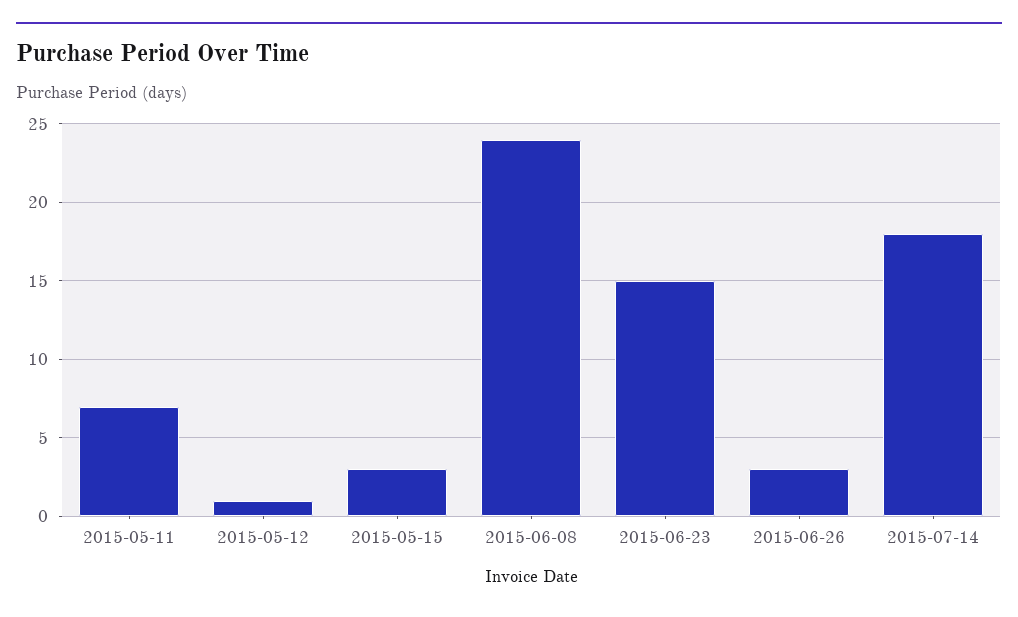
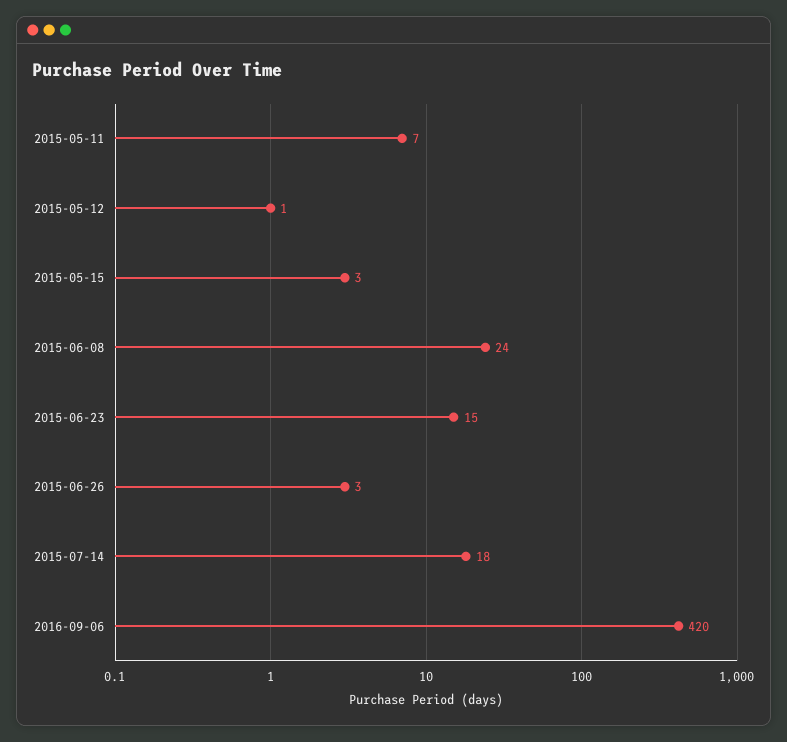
2016-09-06: none -> 420

